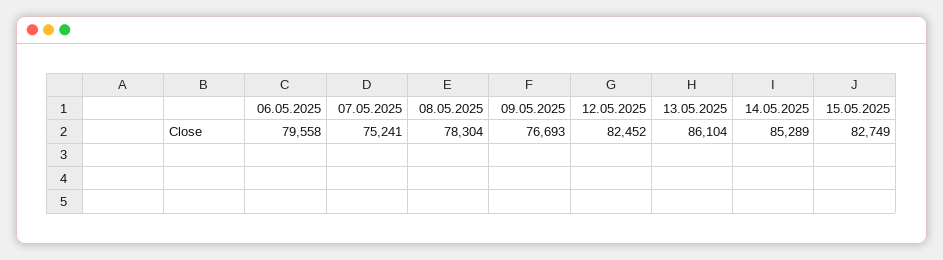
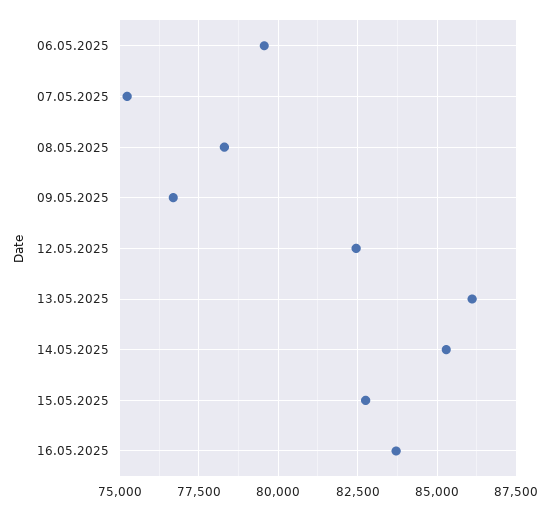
16.05.2025: none -> 83750

